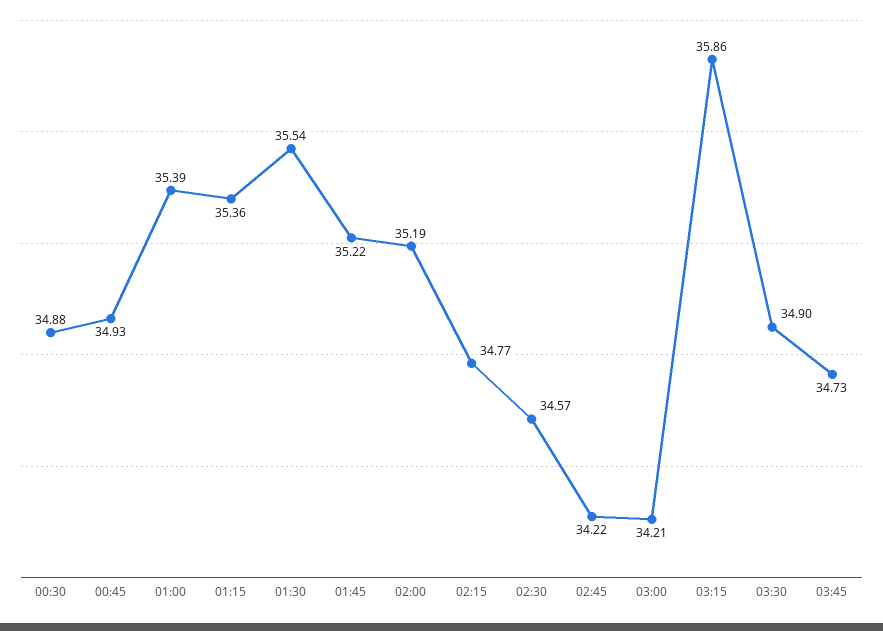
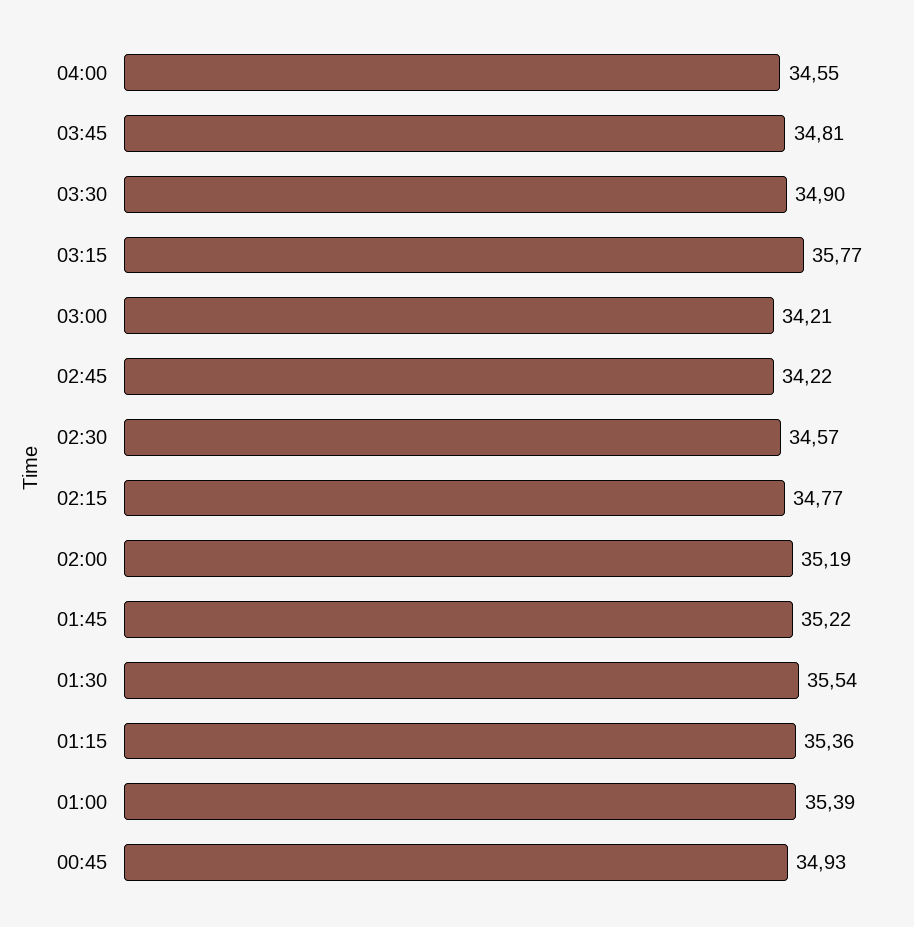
00:30: 34.88 -> none
03:15: 35.86 -> 35.77
03:45: 34.73 -> 34.81
04:00: none -> 34.55

